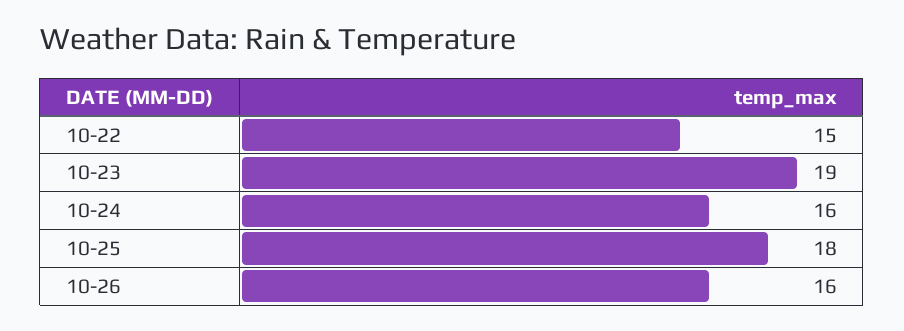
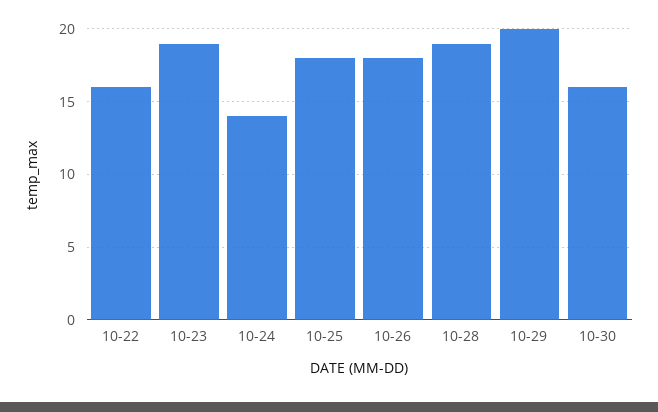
10-22: 15 -> 16
10-24: 16 -> 14
10-26: 16 -> 18
10-28: none -> 19
10-29: none -> 20
10-30: none -> 16

